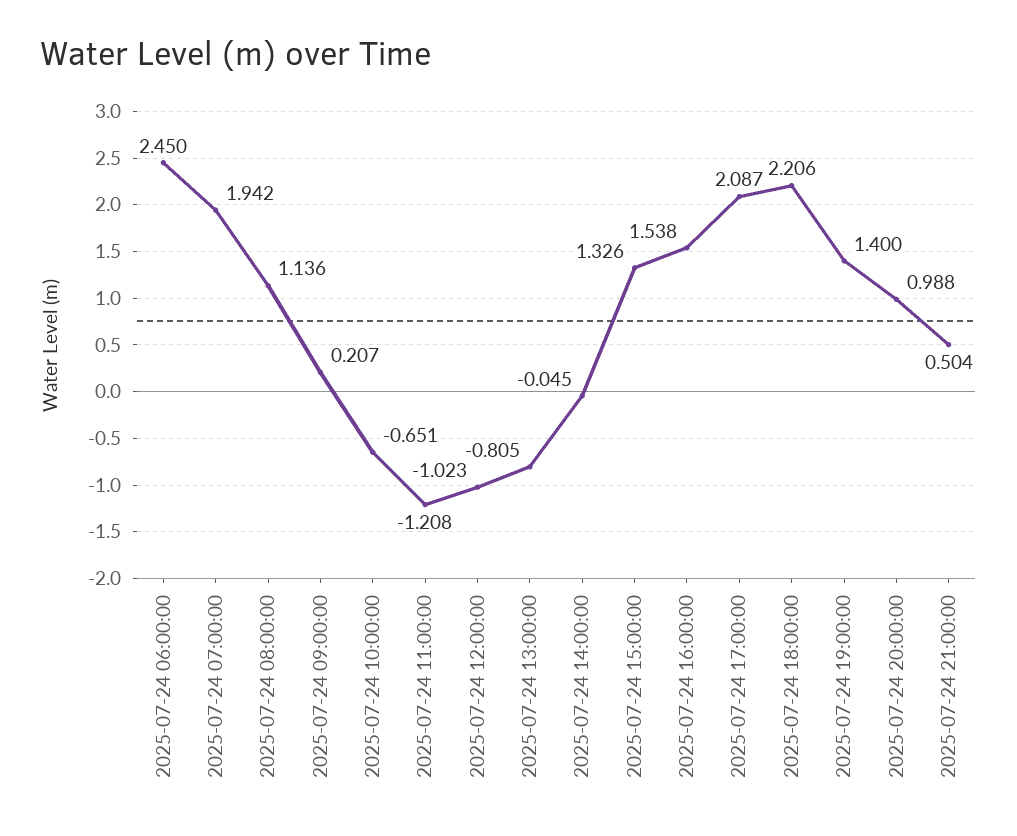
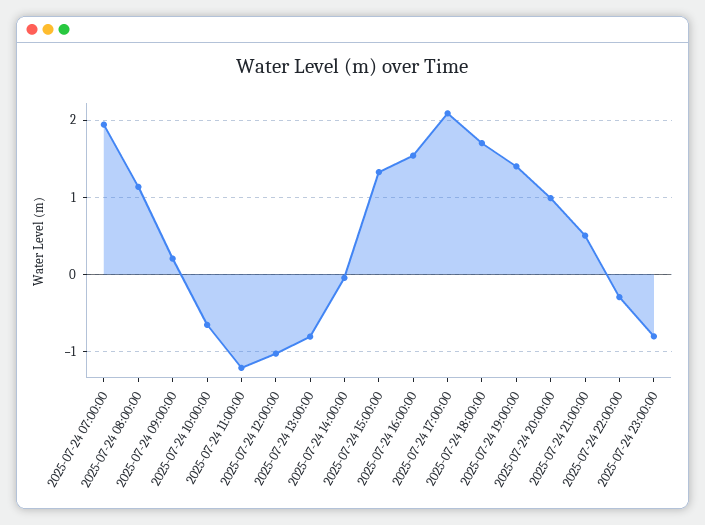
2025-07-24 06:00:00: 2.45 -> none
2025-07-24 18:00:00: 2.206 -> 1.7
2025-07-24 22:00:00: none -> -0.3
2025-07-24 23:00:00: none -> -0.8

